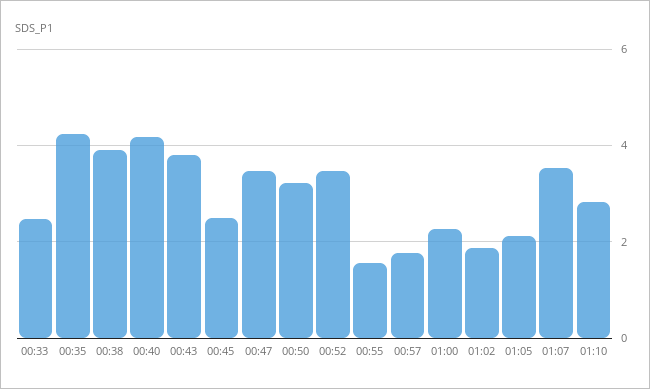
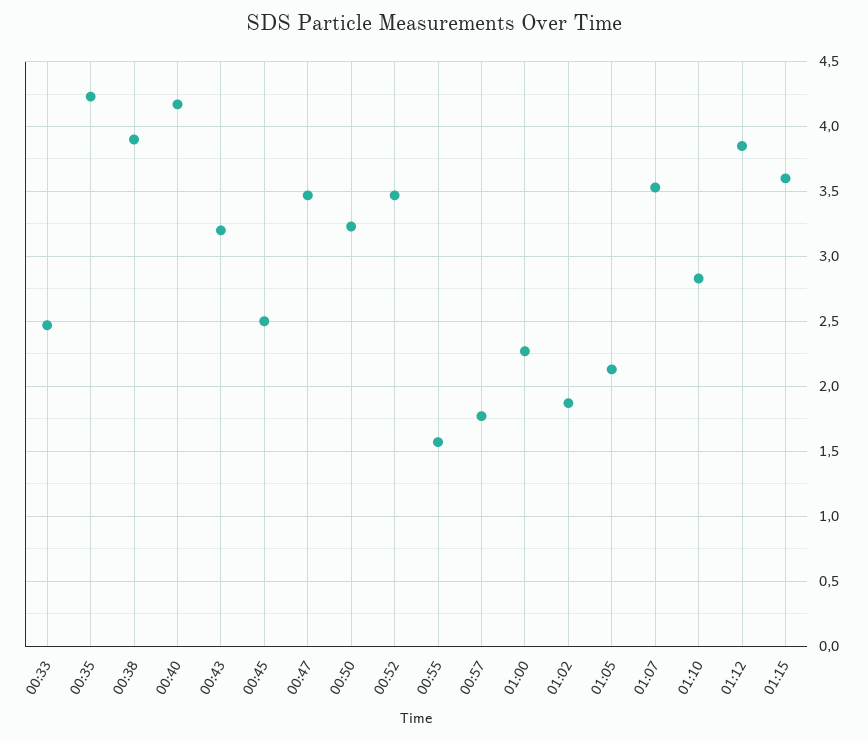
00:43: 3.8 -> 3.2
01:12: none -> 3.85
01:15: none -> 3.6

